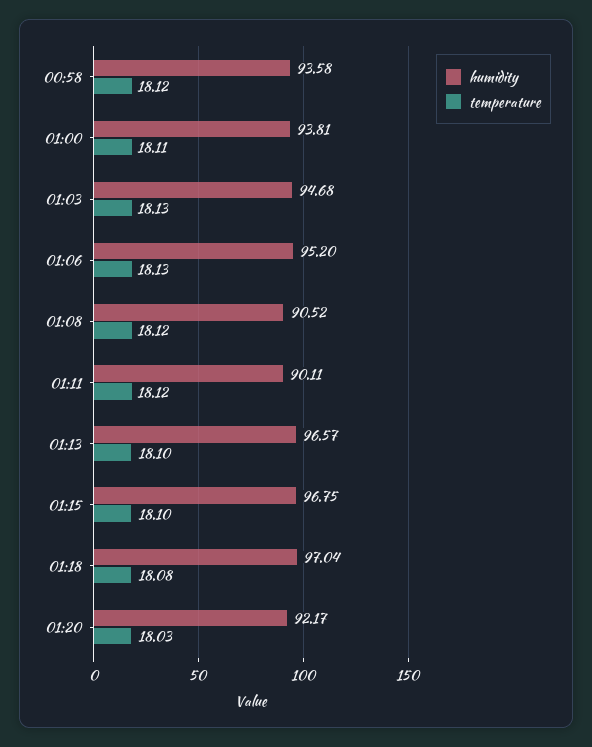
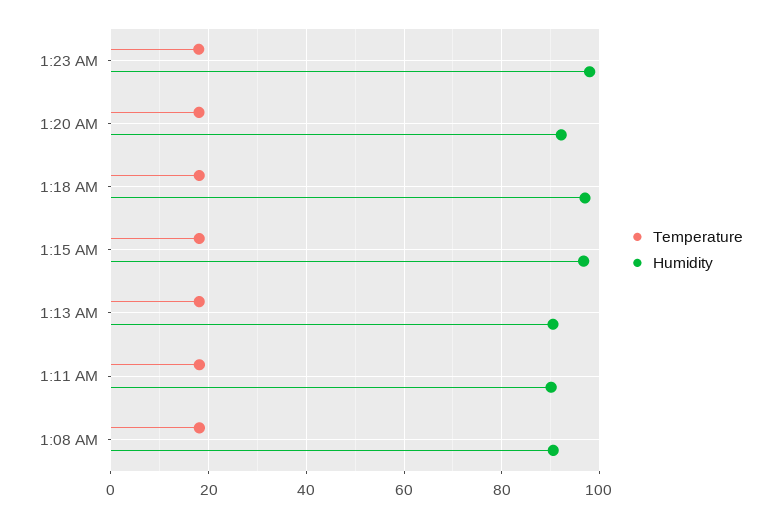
humidity, 00:58: 93.58 -> none
temperature, 00:58: 18.12 -> none
humidity, 01:00: 93.81 -> none
temperature, 01:00: 18.11 -> none
humidity, 01:03: 94.68 -> none
temperature, 01:03: 18.13 -> none
humidity, 01:06: 95.2 -> none
temperature, 01:06: 18.13 -> none
humidity, 01:13: 96.57 -> 90
temperature, 1:23 AM: none -> 18
humidity, 1:23 AM: none -> 98

